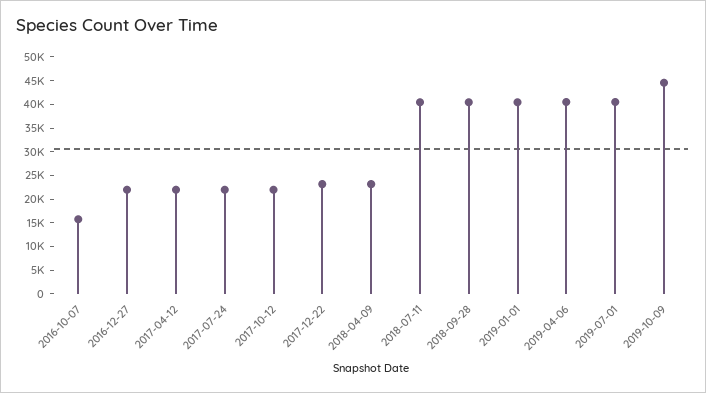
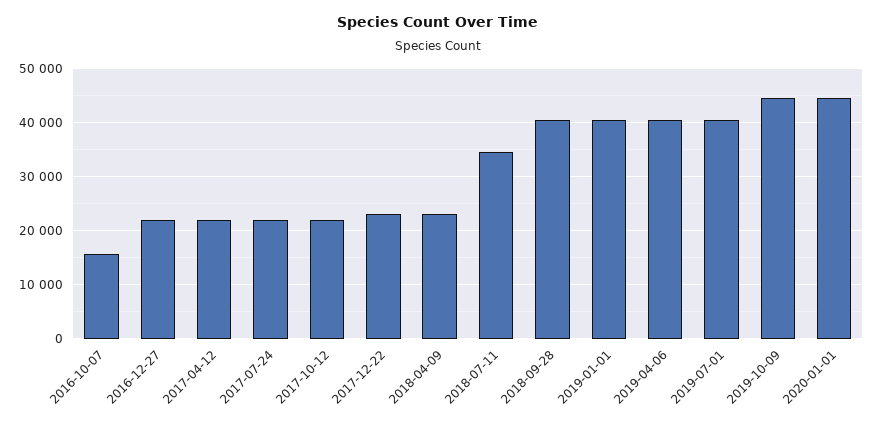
2018-07-11: 40000 -> 34000
2020-01-01: none -> 44000

